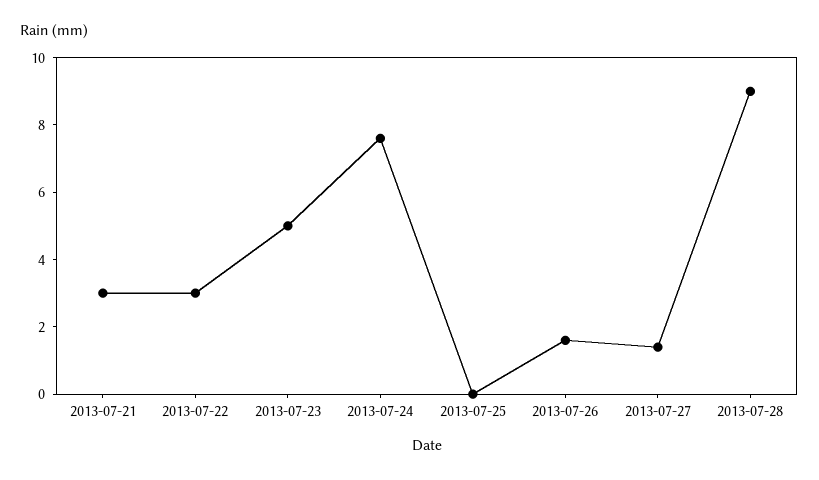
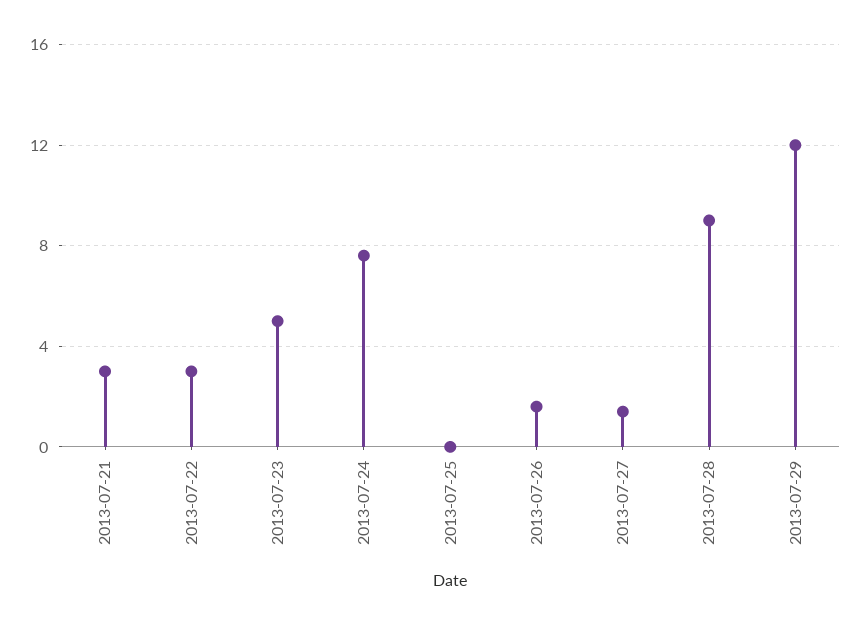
2013-07-29: none -> 12

